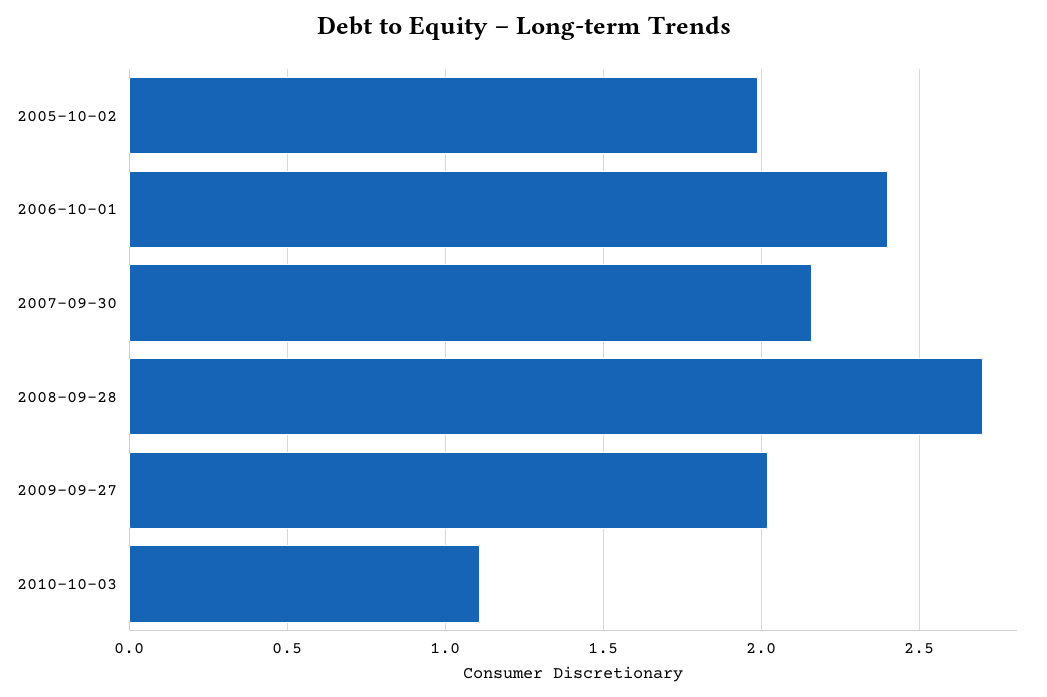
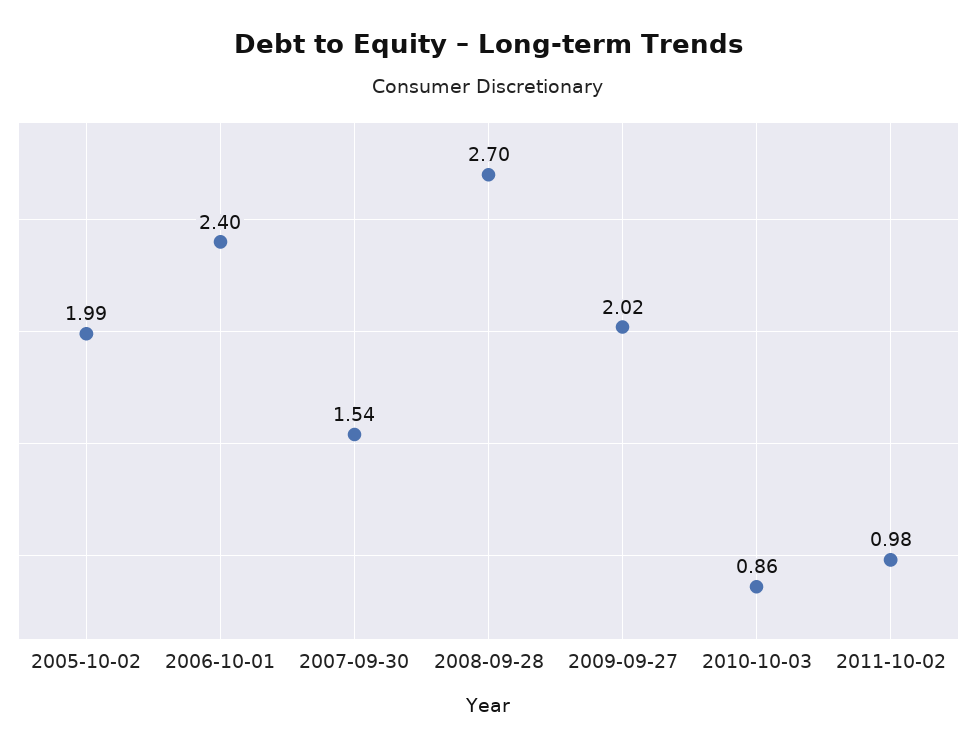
2007-09-30: 2.15 -> 1.54
2010-10-03: 1.1 -> 0.86
2011-10-02: none -> 0.98

